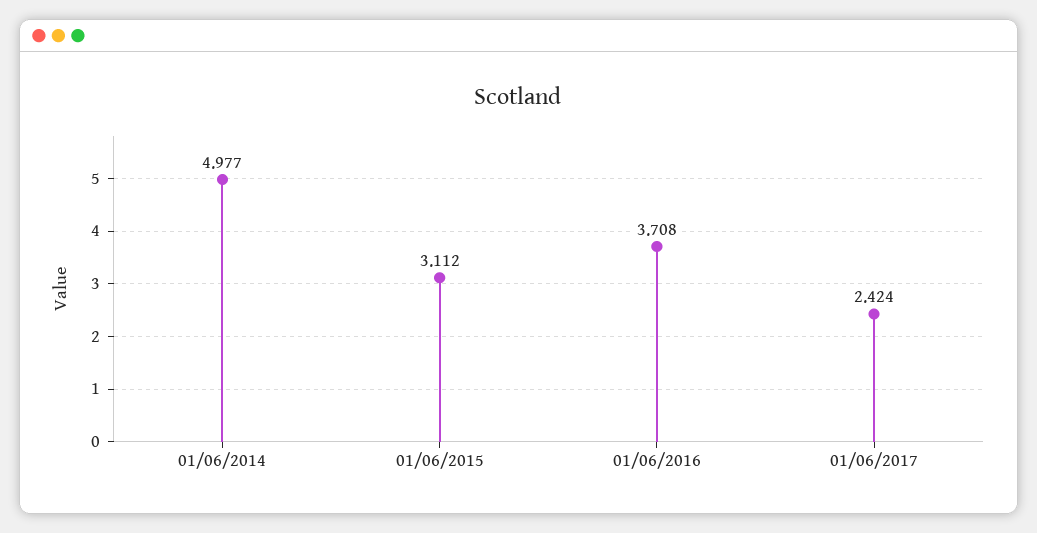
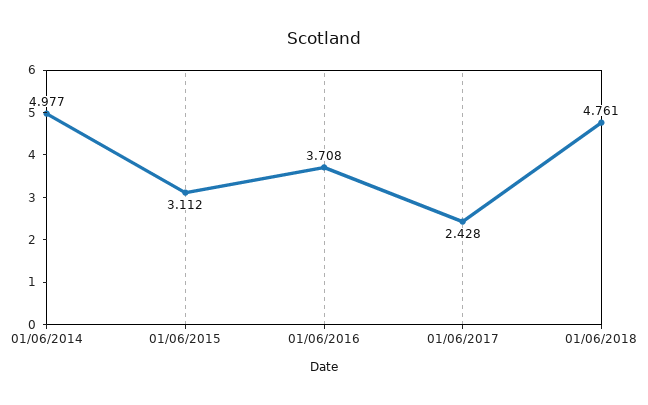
01/06/2017: 2.424 -> 2.428
01/06/2018: none -> 4.761

